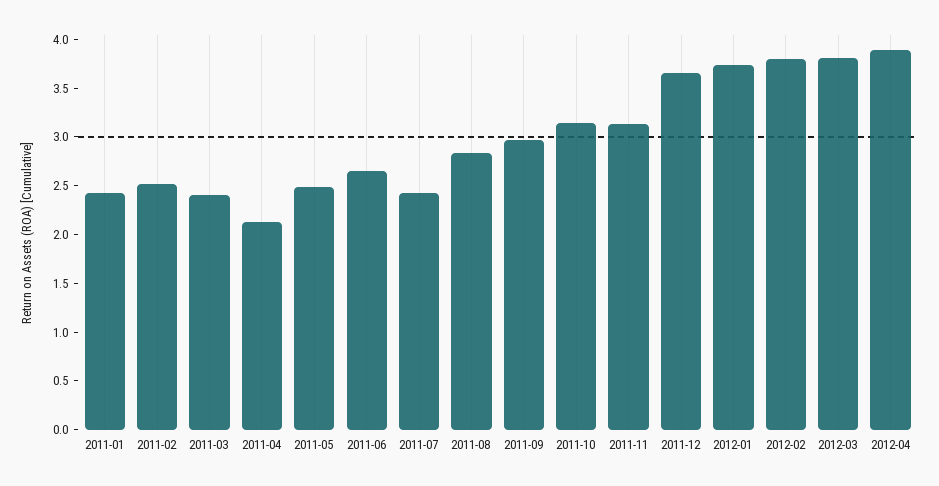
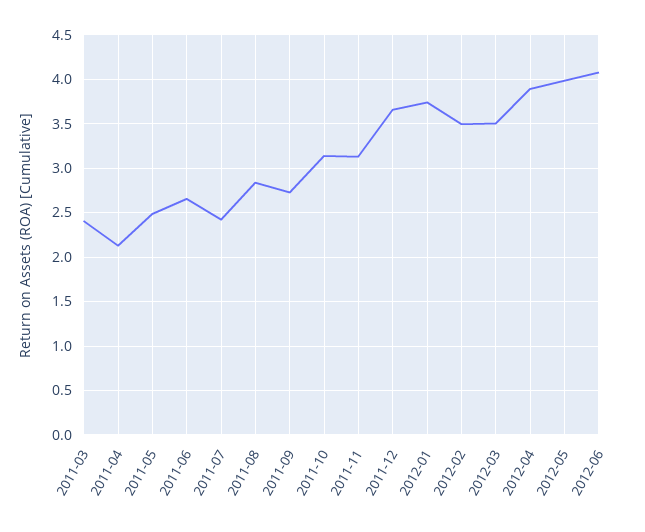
2011-01: 2.4 -> none
2011-02: 2.5 -> none
2011-09: 3 -> 2.7
2012-02: 3.8 -> 3.5
2012-03: 3.8 -> 3.5
2012-05: none -> 4
2012-06: none -> 4.1

